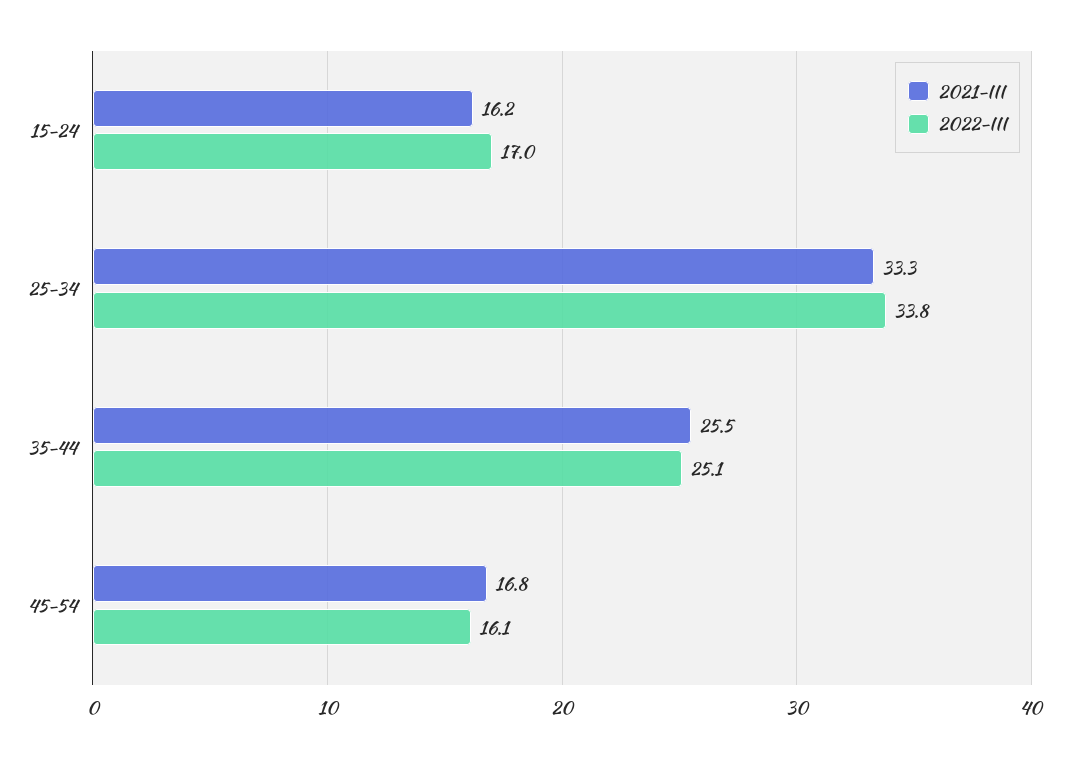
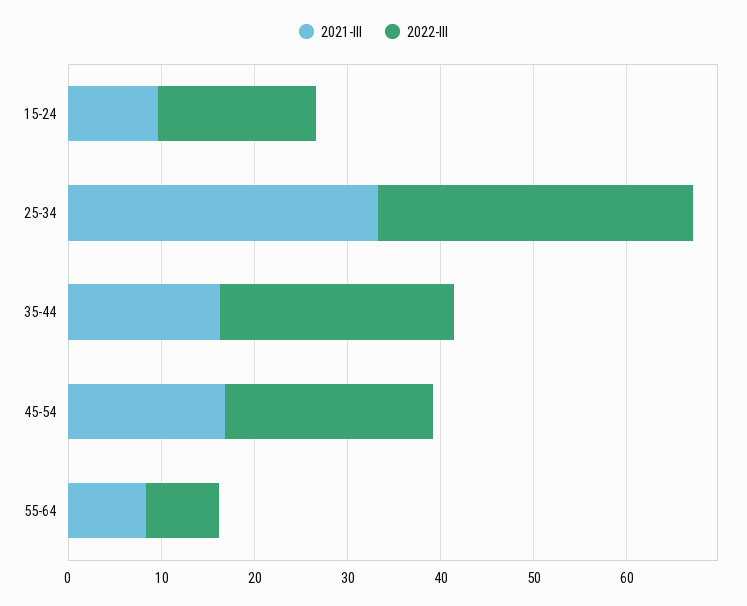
2021-III, 15-24: 16.2 -> 10
2021-III, 35-44: 25.5 -> 16
2022-III, 45-54: 16.1 -> 22
2021-III, 55-64: none -> 8
2022-III, 55-64: none -> 8

